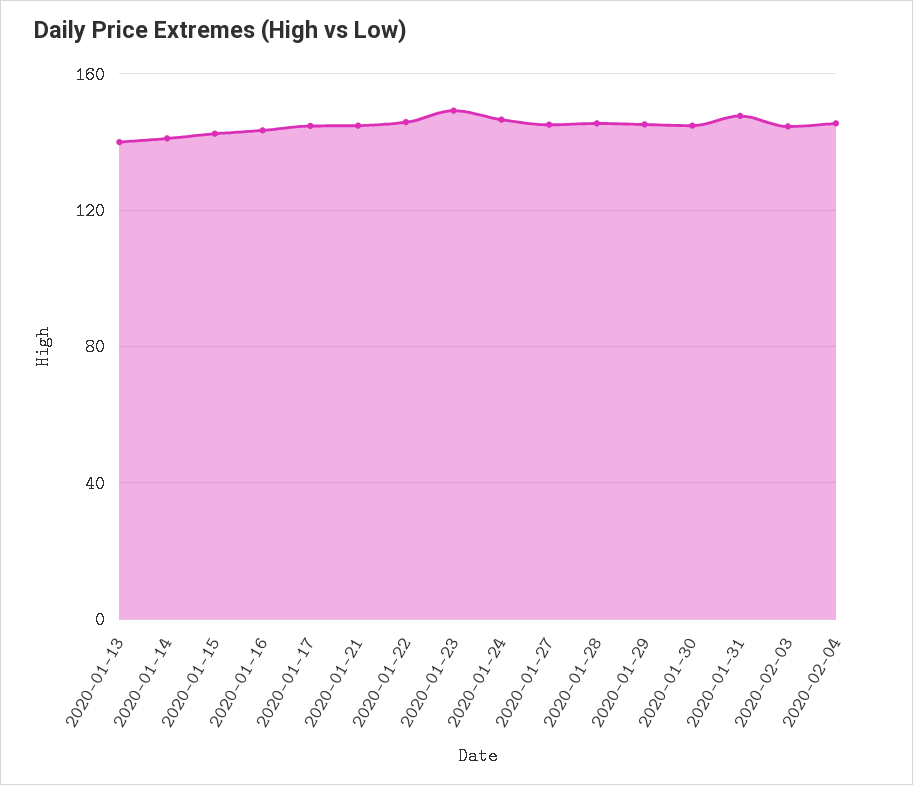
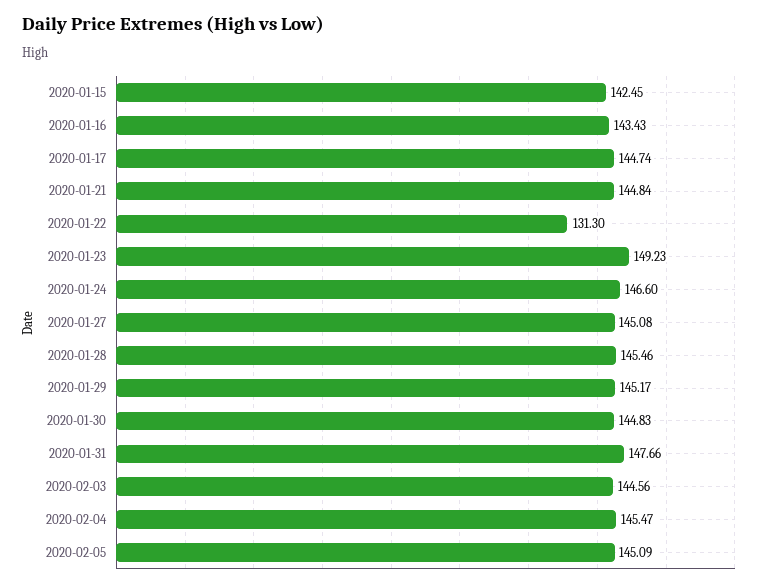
2020-01-13: 140 -> none
2020-01-14: 140 -> none
2020-01-22: 145 -> 131.3
2020-02-05: none -> 145.09

